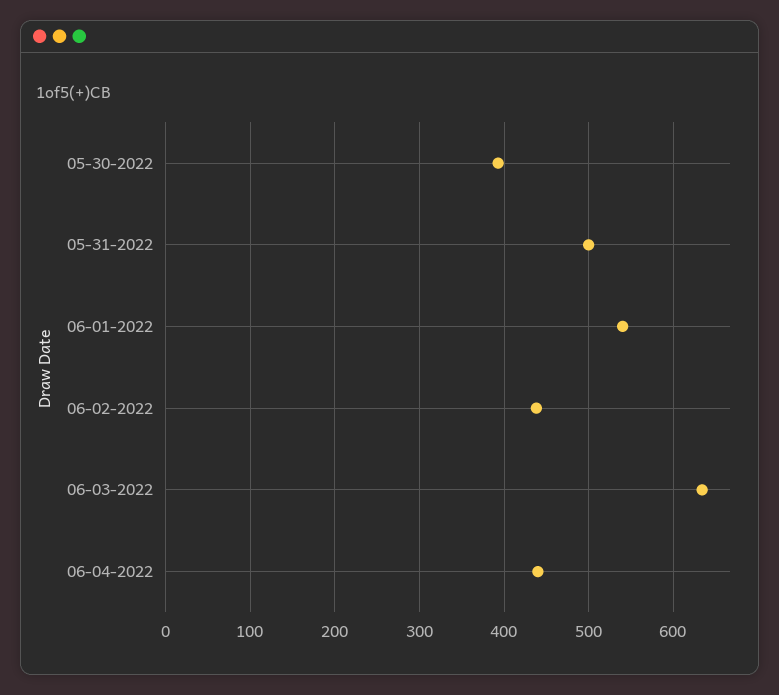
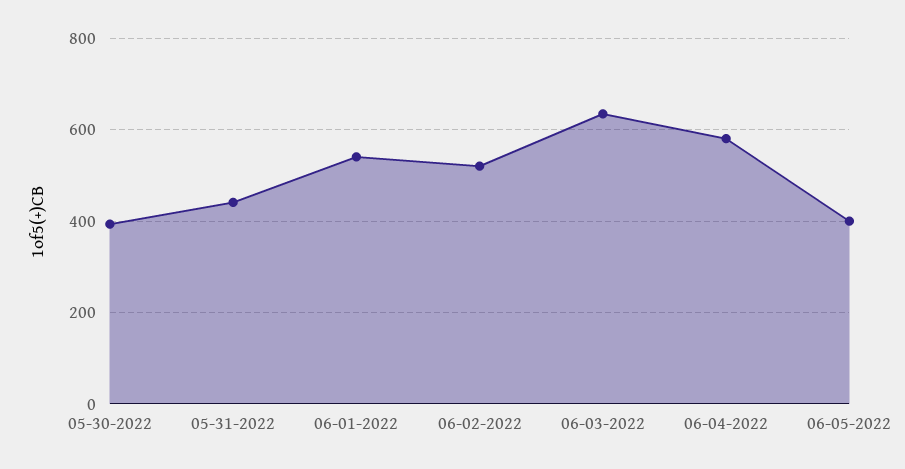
05-31-2022: 500 -> 440
06-02-2022: 440 -> 520
06-04-2022: 440 -> 580
06-05-2022: none -> 400

